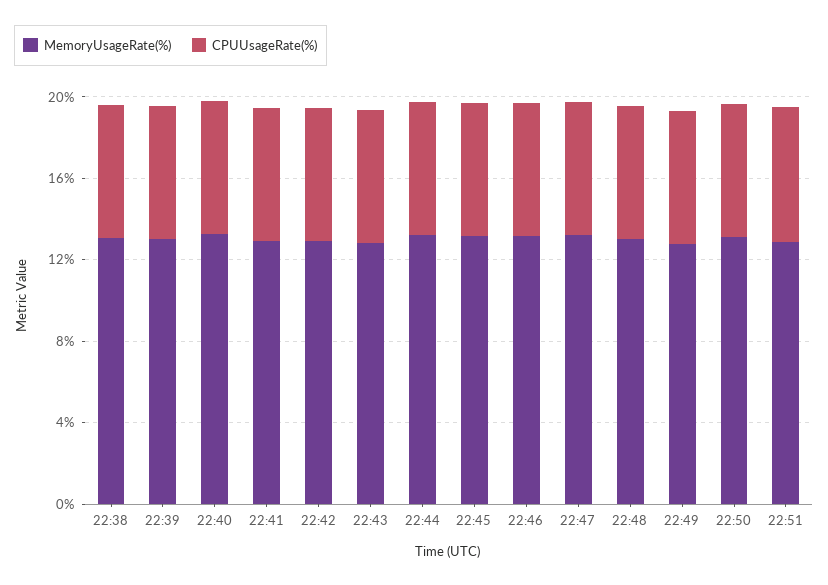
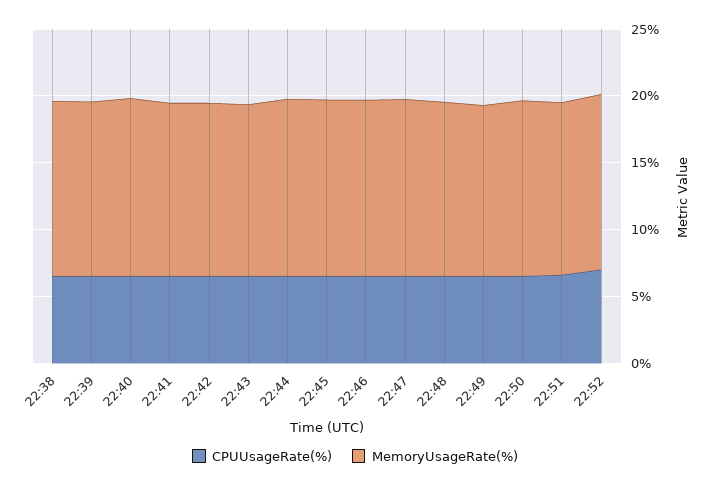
CPUUsageRate(%), 22:52: none -> 7
MemoryUsageRate(%), 22:52: none -> 13

